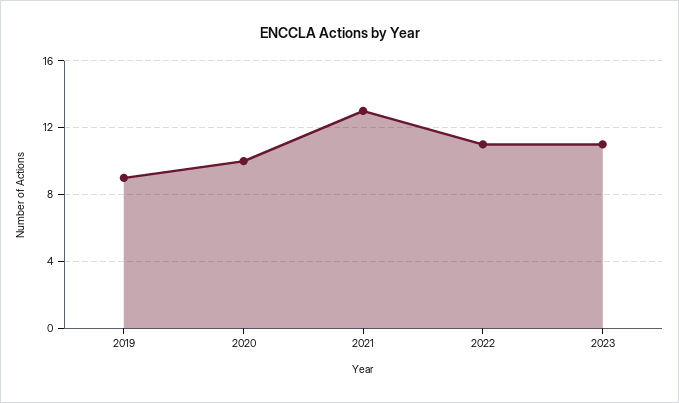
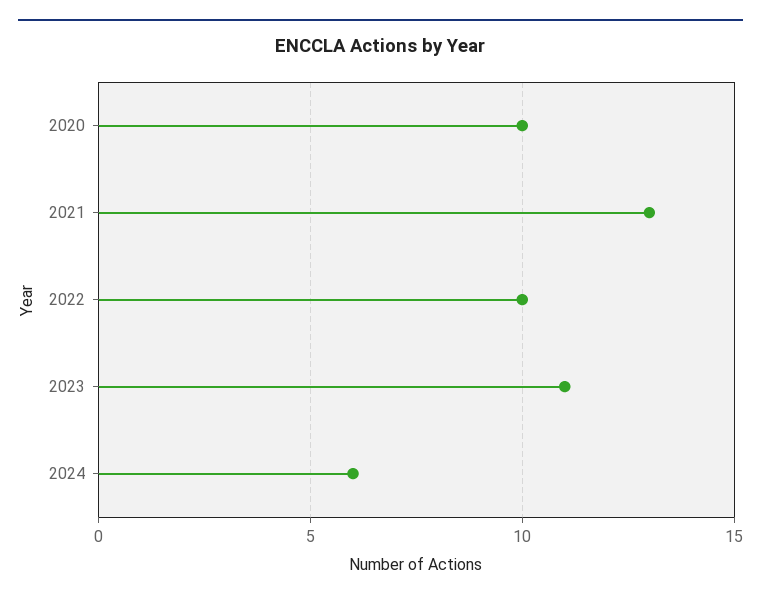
2019: 9 -> none
2022: 11 -> 10
2024: none -> 6

